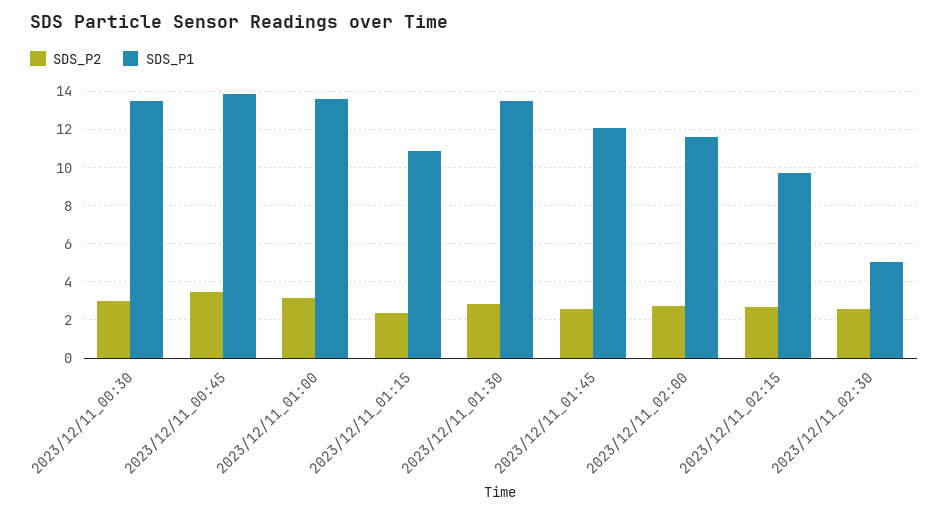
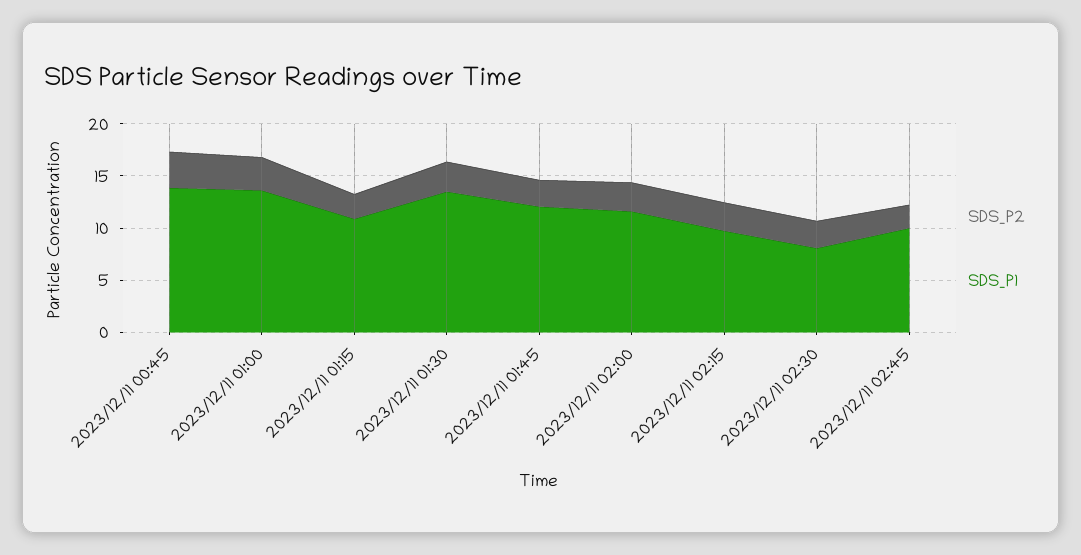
SDS_P2, 2023/12/11_00:30: 3 -> none
SDS_P1, 2023/12/11_00:30: 13.5 -> none
SDS_P1, 2023/12/11_02:30: 5 -> 8
SDS_P2, 2023/12/11 02:45: none -> 2
SDS_P1, 2023/12/11 02:45: none -> 10

